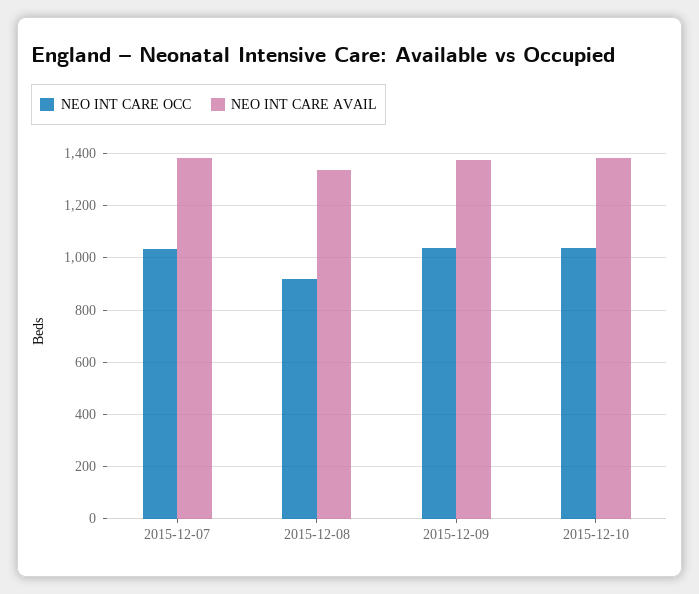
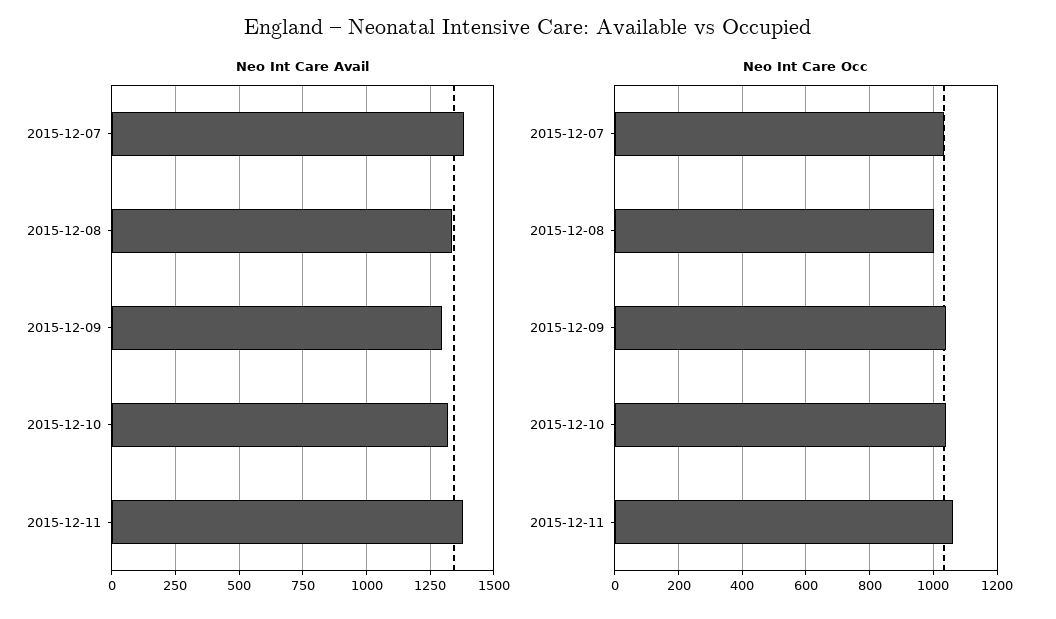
NEO INT CARE OCC, 2015-12-08: 925 -> 1000
NEO INT CARE AVAIL, 2015-12-09: 1375 -> 1300
NEO INT CARE AVAIL, 2015-12-10: 1375 -> 1325
NEO INT CARE AVAIL, 2015-12-11: none -> 1375
NEO INT CARE OCC, 2015-12-11: none -> 1060

